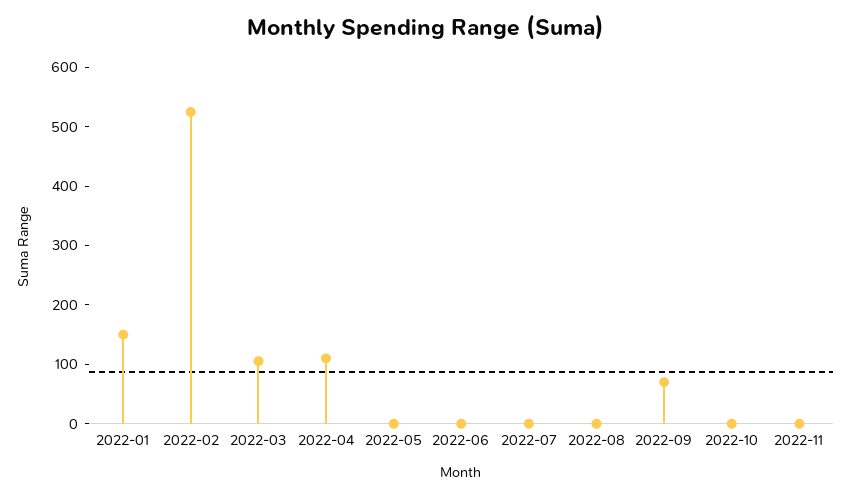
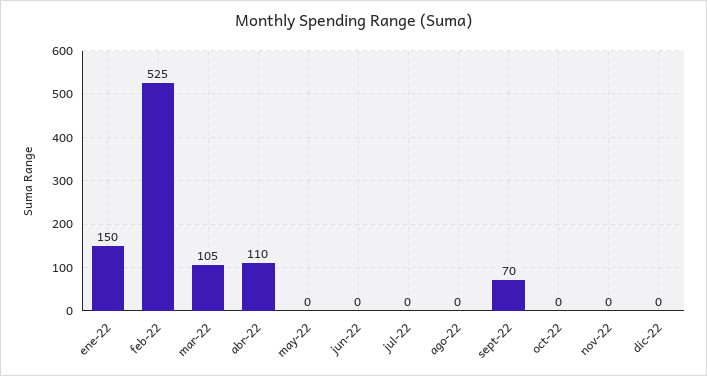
dic-22: none -> 0

